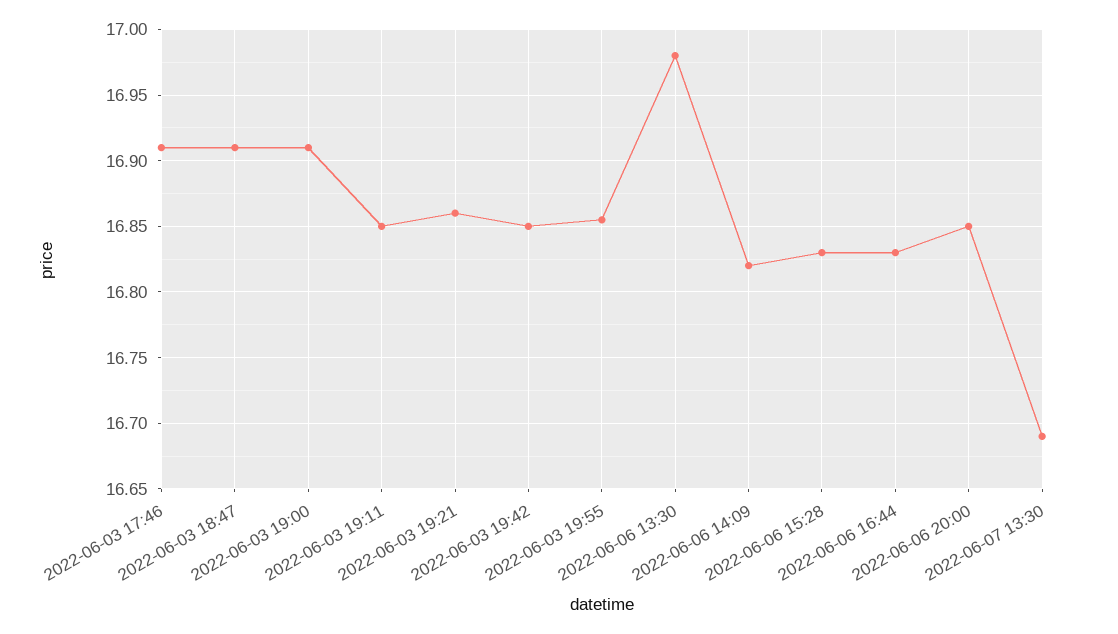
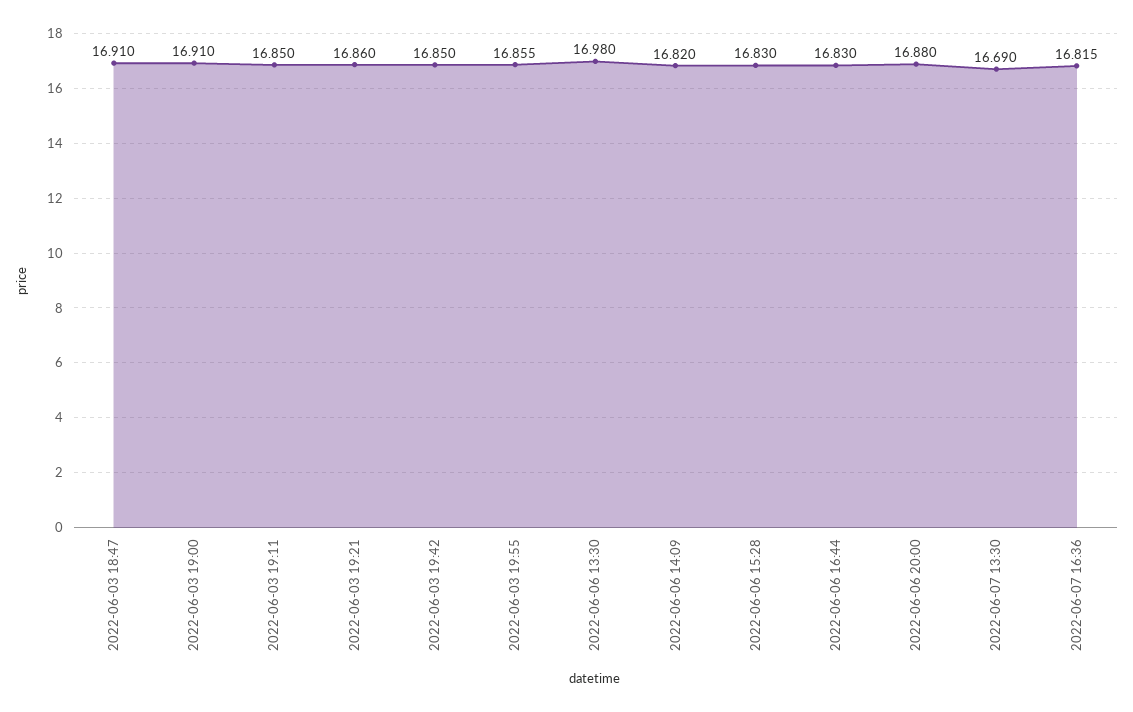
2022-06-03 17:46: 16.91 -> none
2022-06-06 20:00: 16.85 -> 16.88
2022-06-07 16:36: none -> 16.815

